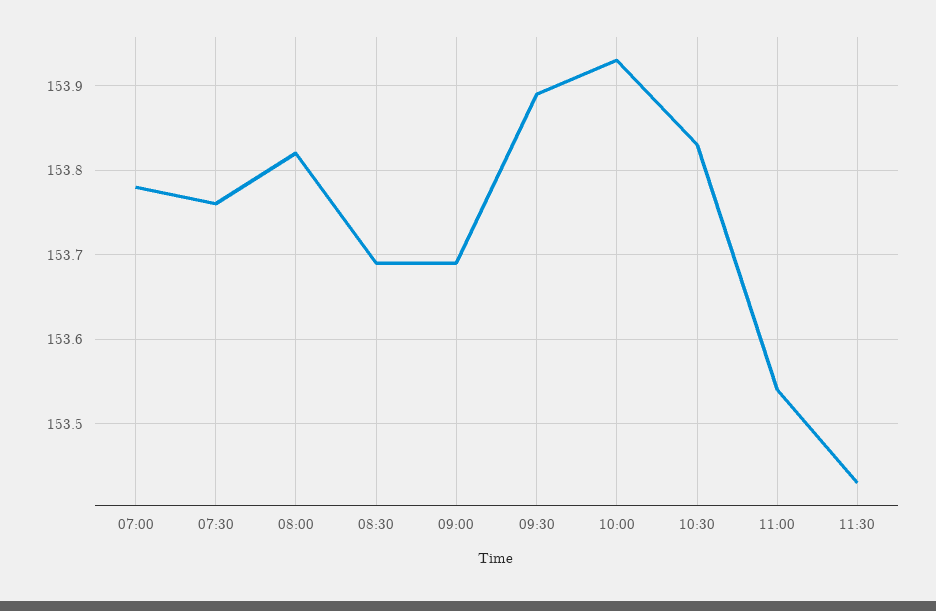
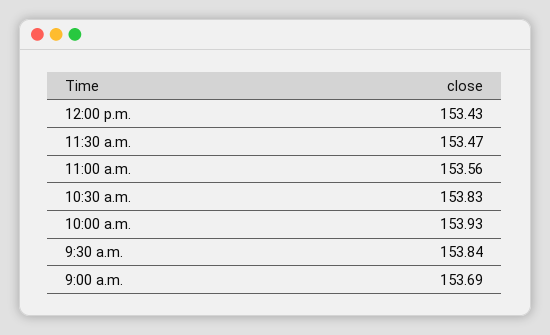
07:00: 153.78 -> none
07:30: 153.76 -> none
08:00: 153.82 -> none
08:30: 153.69 -> none
09:30: 153.89 -> 153.84
11:00: 153.54 -> 153.56
11:30: 153.43 -> 153.47
12:00 p.m.: none -> 153.43

